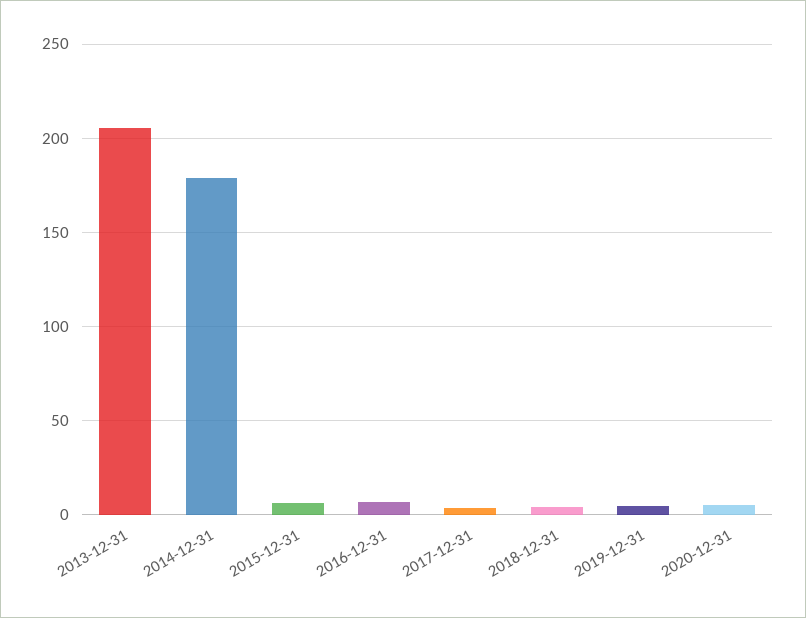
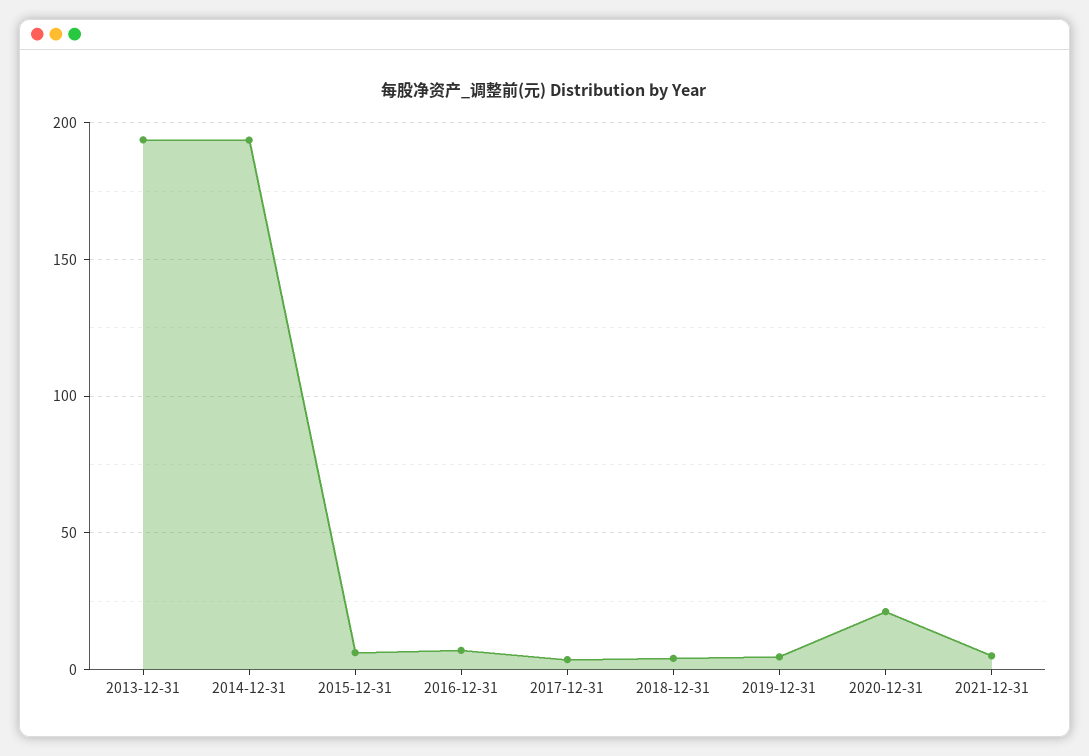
2013-12-31: 205 -> 195
2014-12-31: 180 -> 195
2020-12-31: 5 -> 20
2021-12-31: none -> 5

